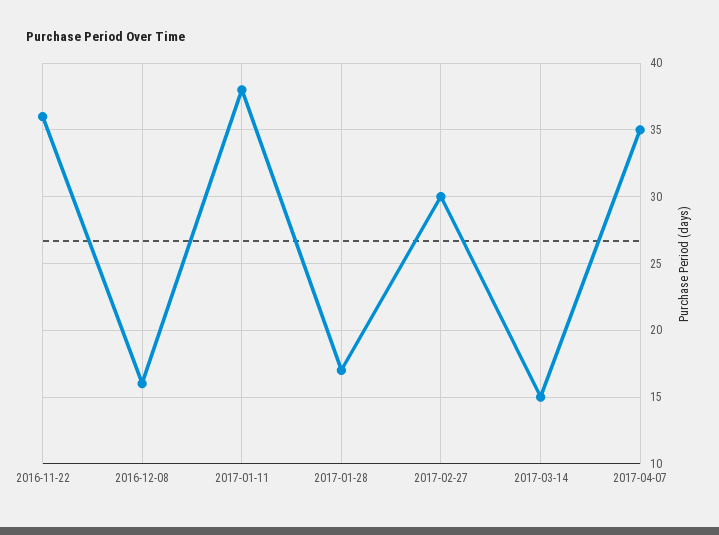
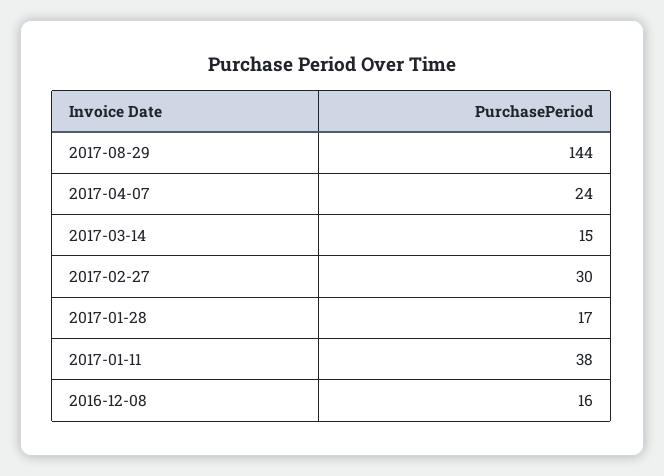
2016-11-22: 36 -> none
2017-04-07: 35 -> 24
2017-08-29: none -> 144

